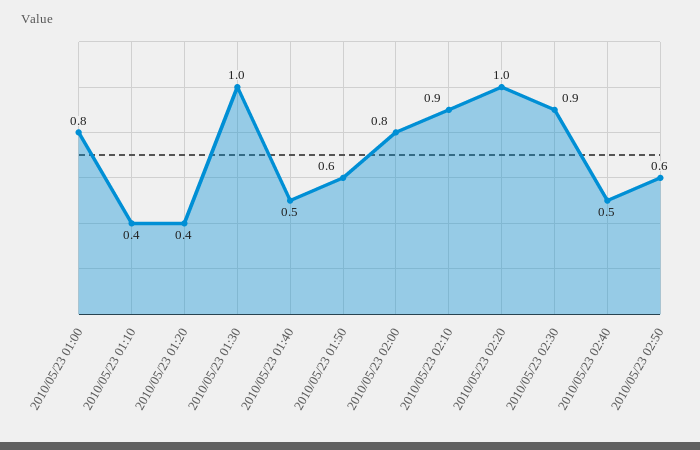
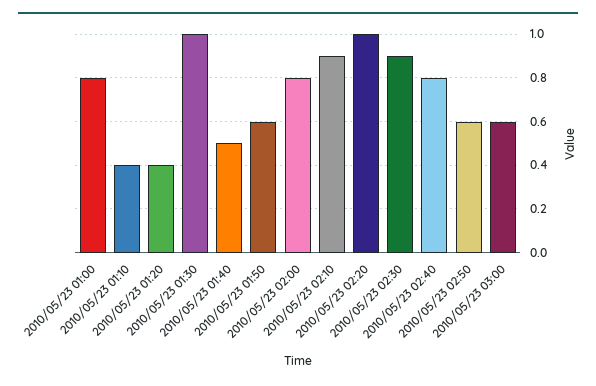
2010/05/23 02:40: 0.5 -> 0.8
2010/05/23 03:00: none -> 0.6

